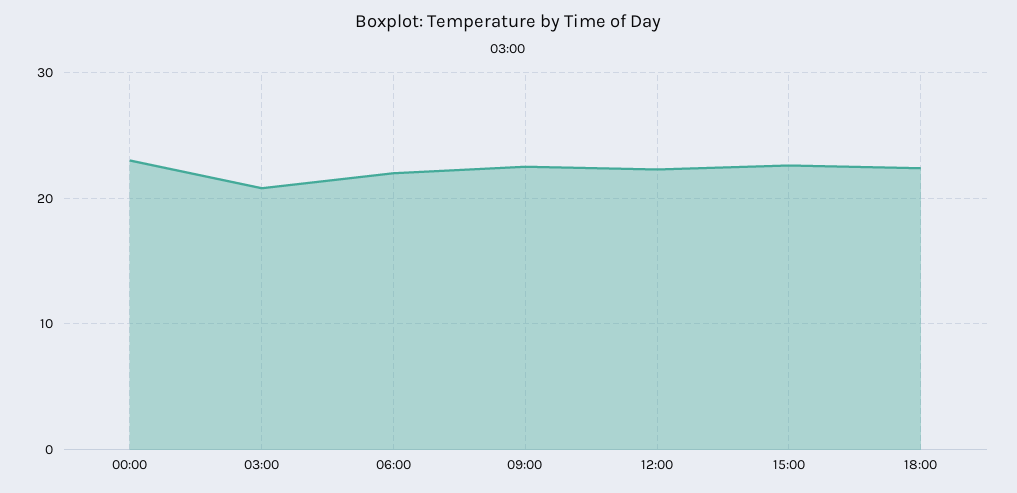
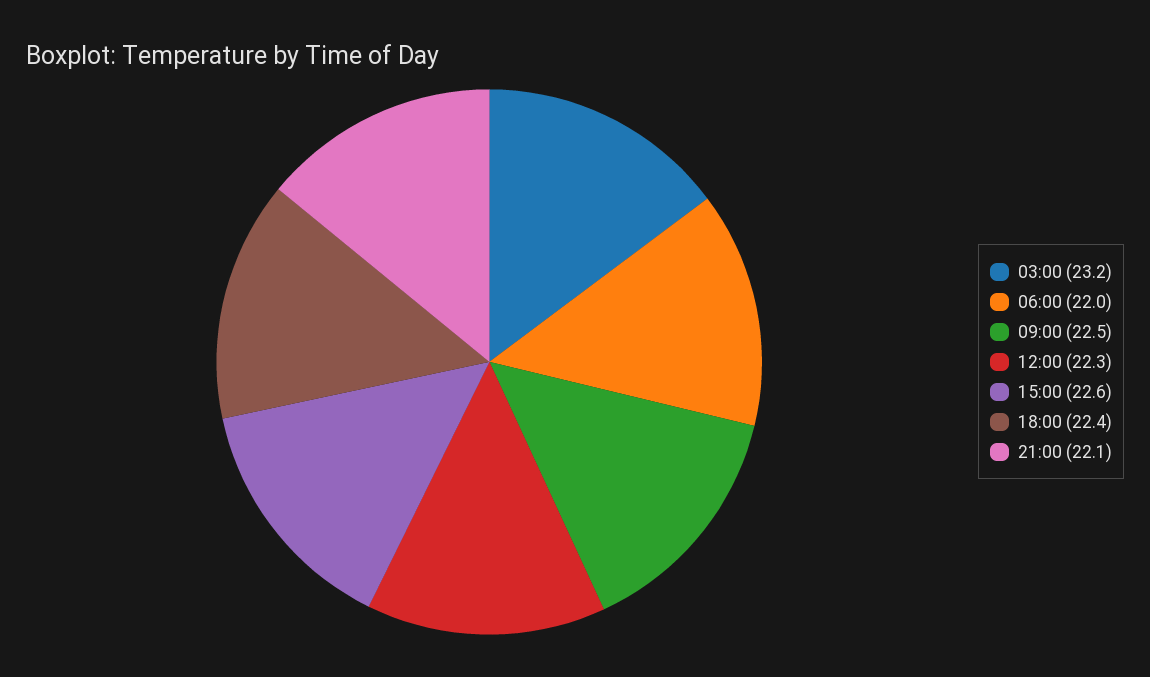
00:00: 23 -> none
03:00: 21 -> 23.2
21:00: none -> 22.1

